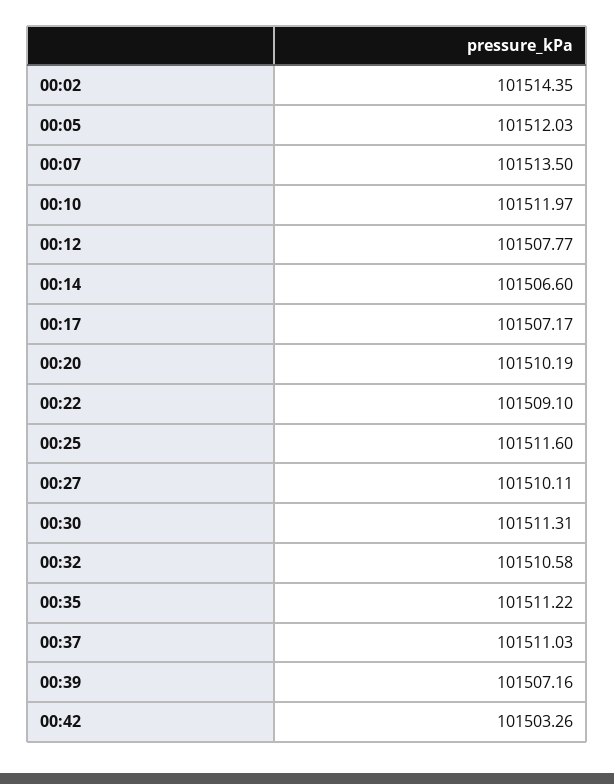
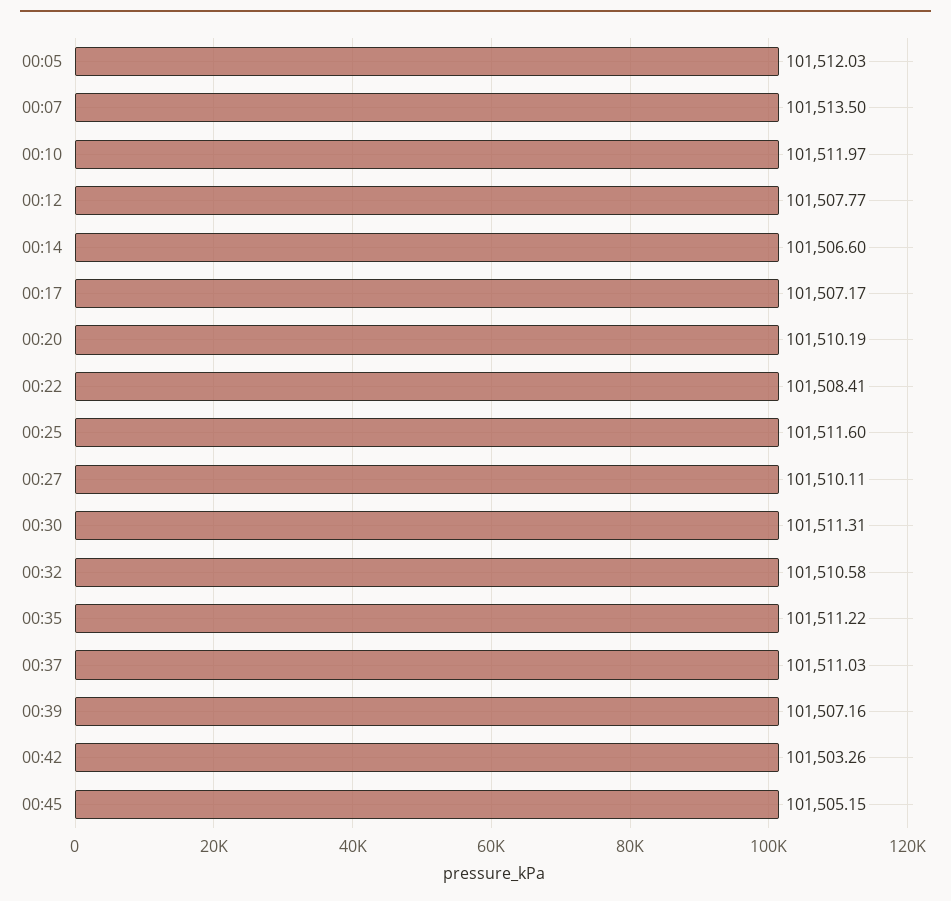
00:02: 101514.35 -> none
00:22: 101509.1 -> 101508.41
00:45: none -> 101505.15

